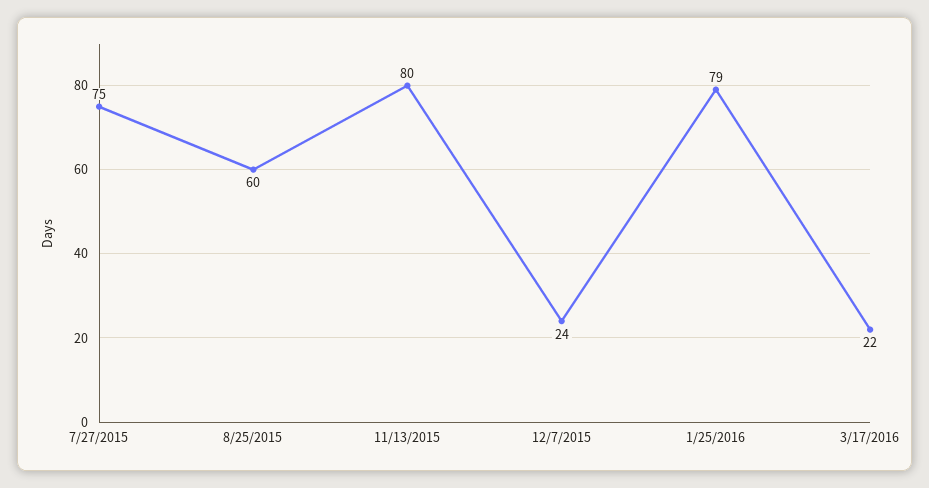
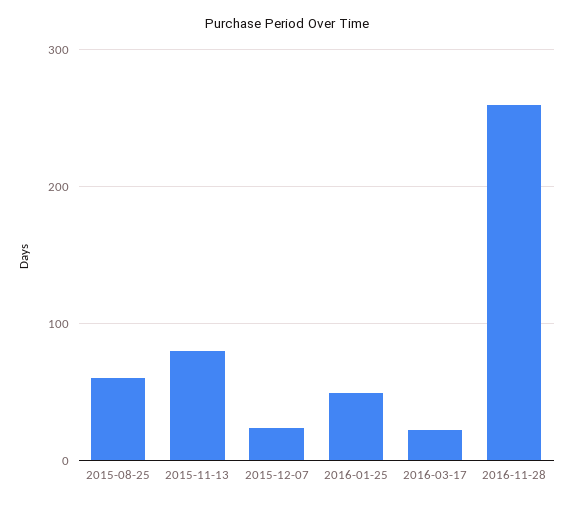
7/27/2015: 75 -> none
1/25/2016: 79 -> 50
2016-11-28: none -> 260

